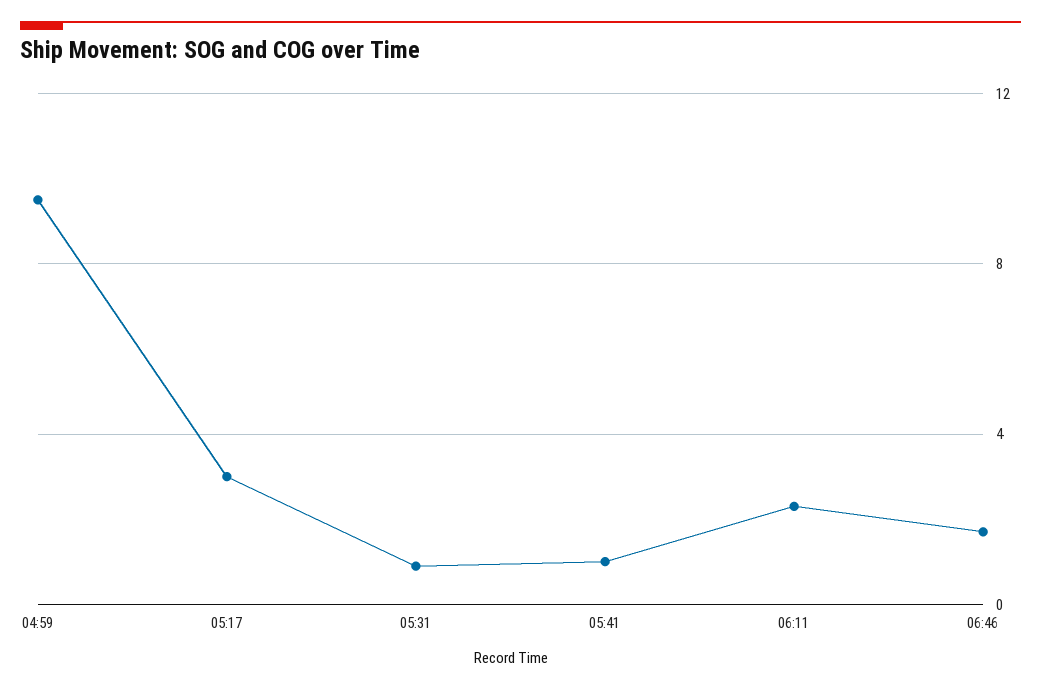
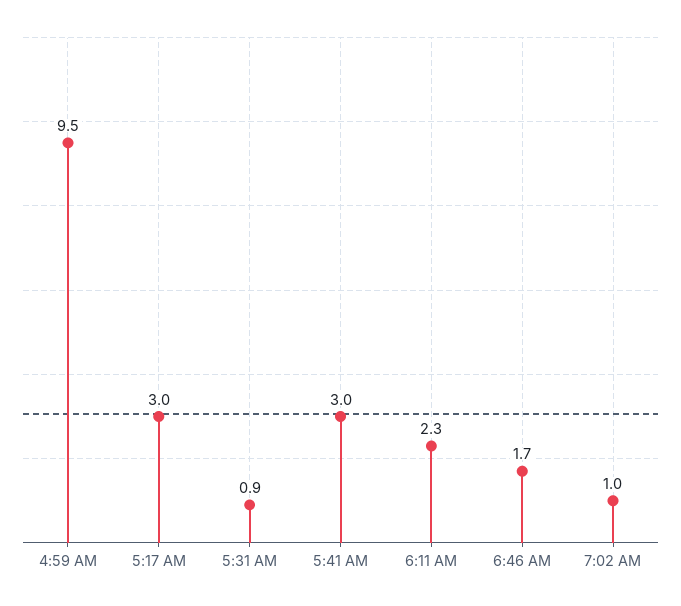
05:41: 1 -> 3
7:02 AM: none -> 1

